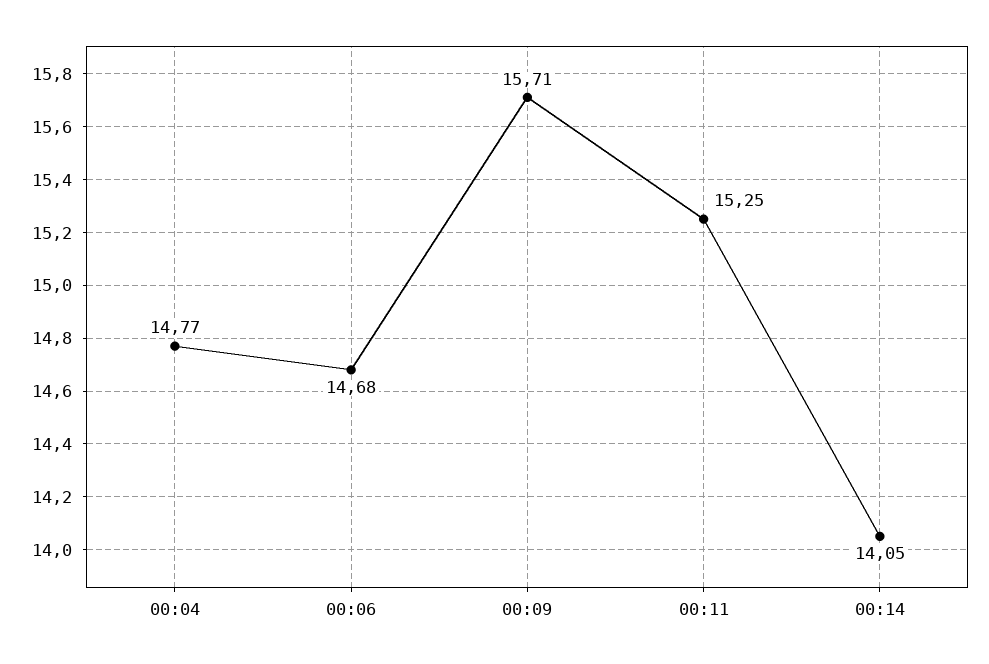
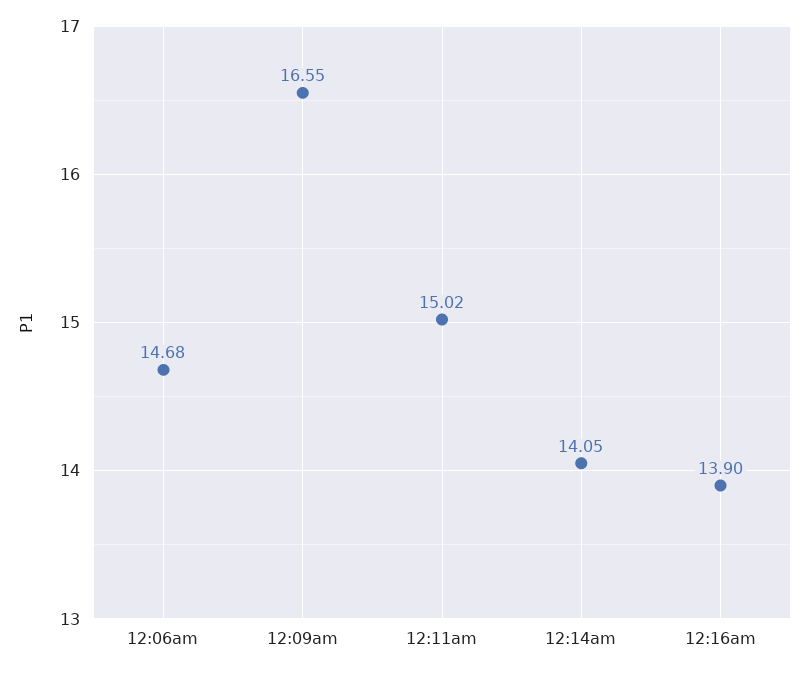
00:04: 14.77 -> none
00:09: 15.71 -> 16.55
00:11: 15.25 -> 15.02
12:16am: none -> 13.9

